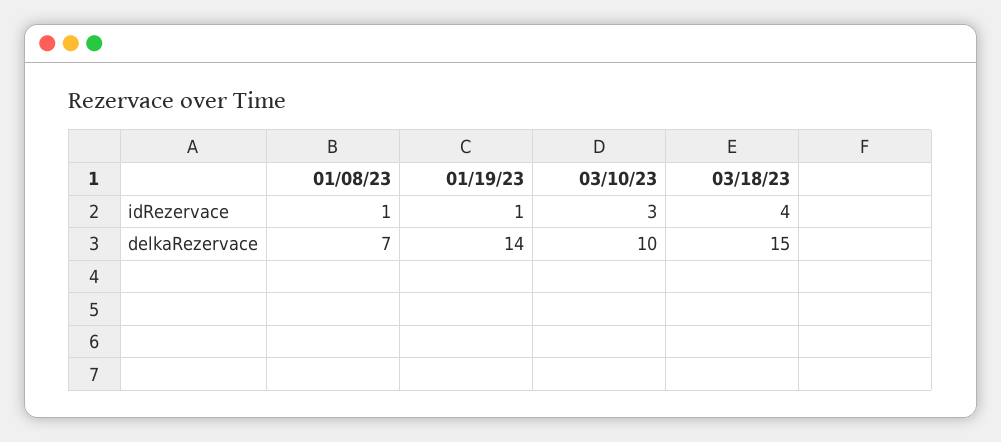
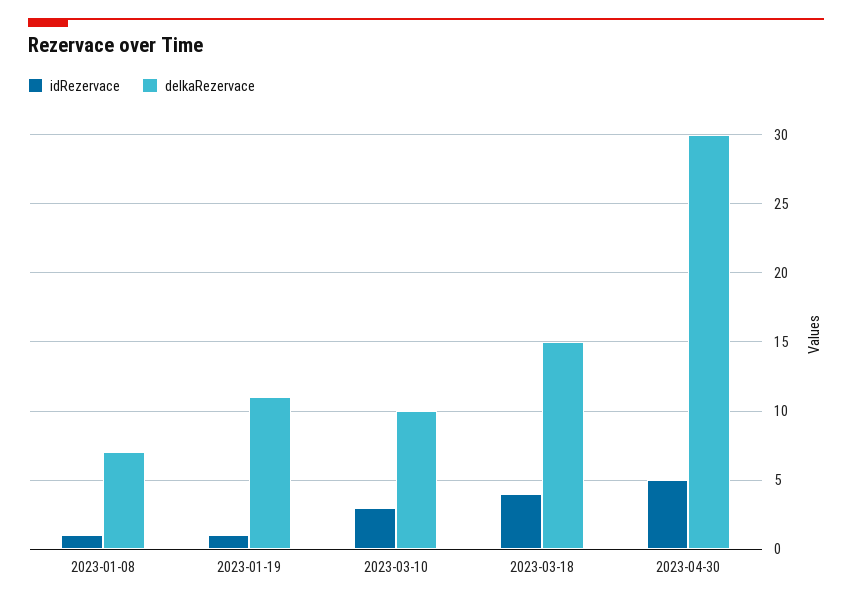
delkaRezervace, 01/19/23: 14 -> 11
idRezervace, 2023-04-30: none -> 5
delkaRezervace, 2023-04-30: none -> 30

